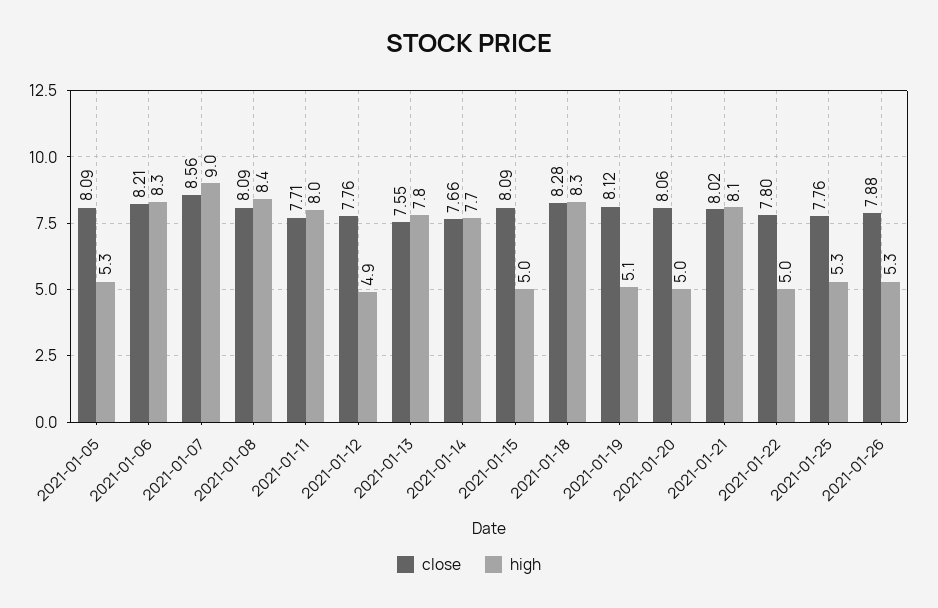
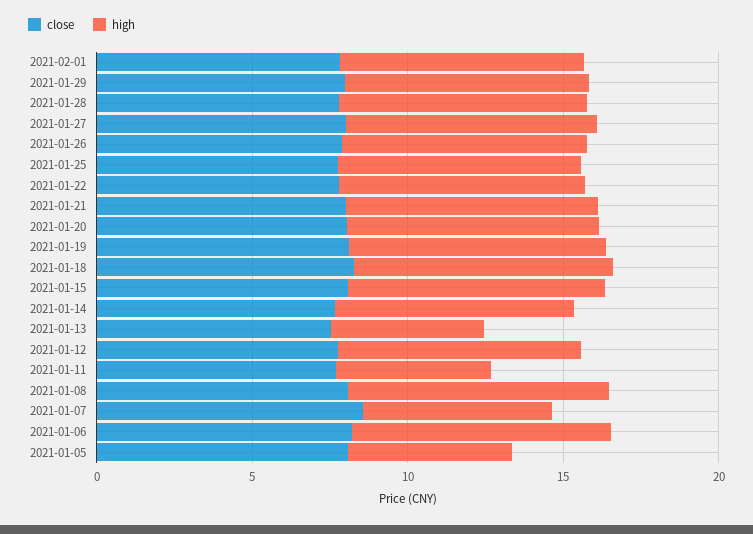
high, 2021-01-07: 9 -> 6
high, 2021-01-11: 8 -> 5
high, 2021-01-12: 4.9 -> 8
high, 2021-01-13: 7.8 -> 5
high, 2021-01-15: 5 -> 8
high, 2021-01-19: 5.1 -> 8
high, 2021-01-20: 5 -> 8
high, 2021-01-22: 5 -> 8
high, 2021-01-25: 5.3 -> 8
high, 2021-01-26: 5.3 -> 8
close, 2021-02-01: none -> 8
high, 2021-02-01: none -> 8
close, 2021-01-29: none -> 8
high, 2021-01-29: none -> 8
close, 2021-01-28: none -> 8
high, 2021-01-28: none -> 8
close, 2021-01-27: none -> 8
high, 2021-01-27: none -> 8

